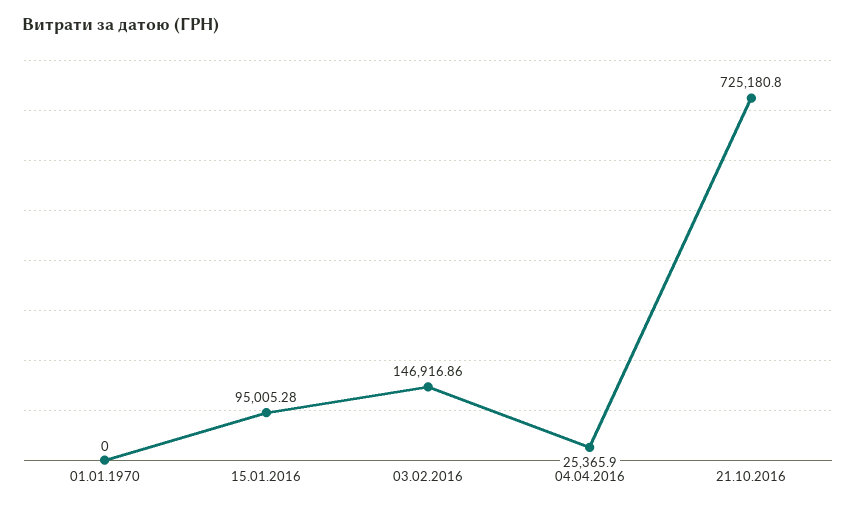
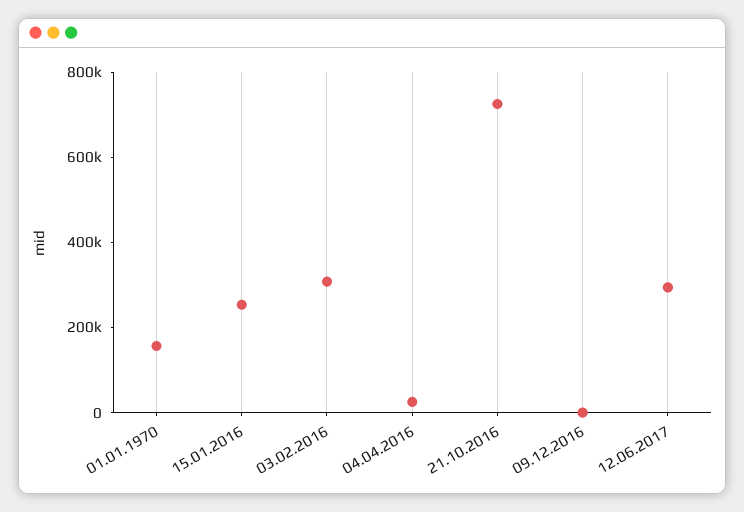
01.01.1970: 0 -> 150000
15.01.2016: 95005.28 -> 250000
03.02.2016: 146916.86 -> 300000
09.12.2016: none -> 0
12.06.2017: none -> 300000

